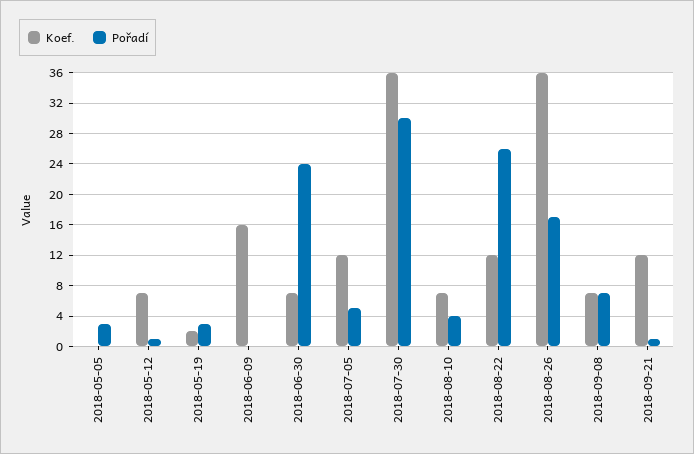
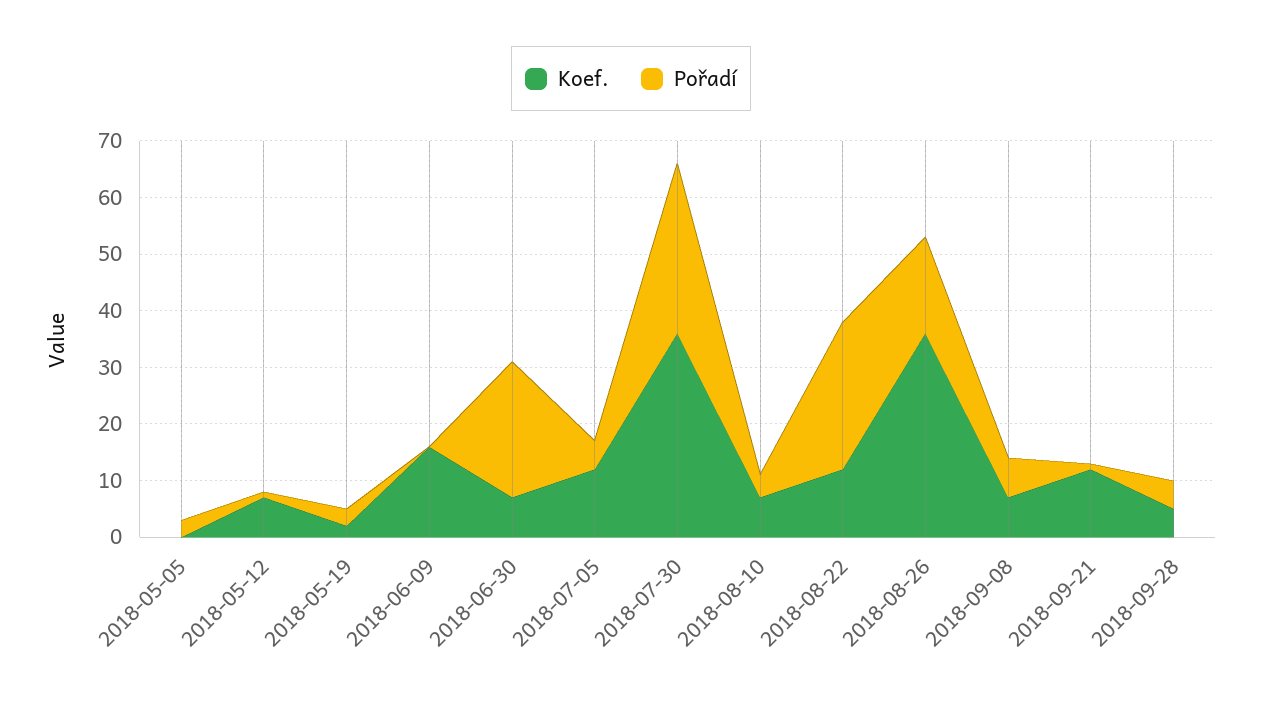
Koef., 2018-09-28: none -> 5
Pořadí, 2018-09-28: none -> 5

